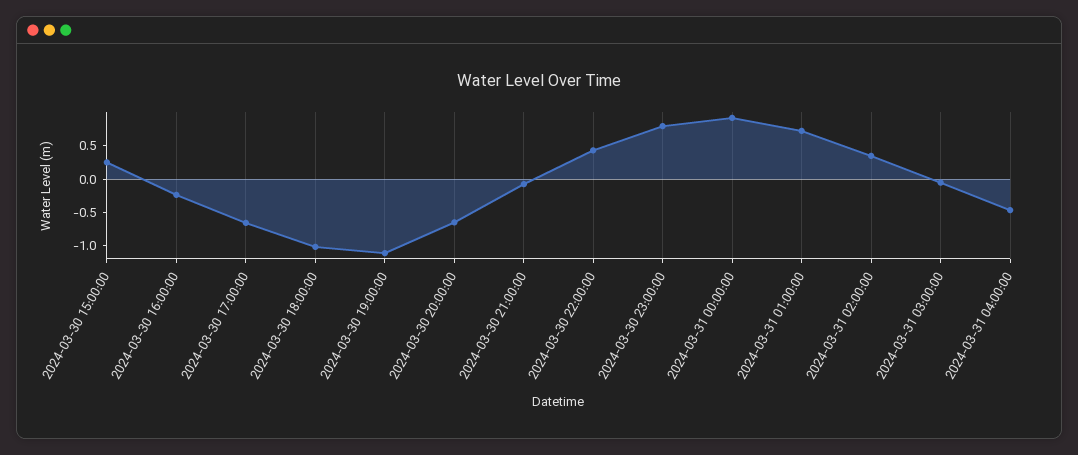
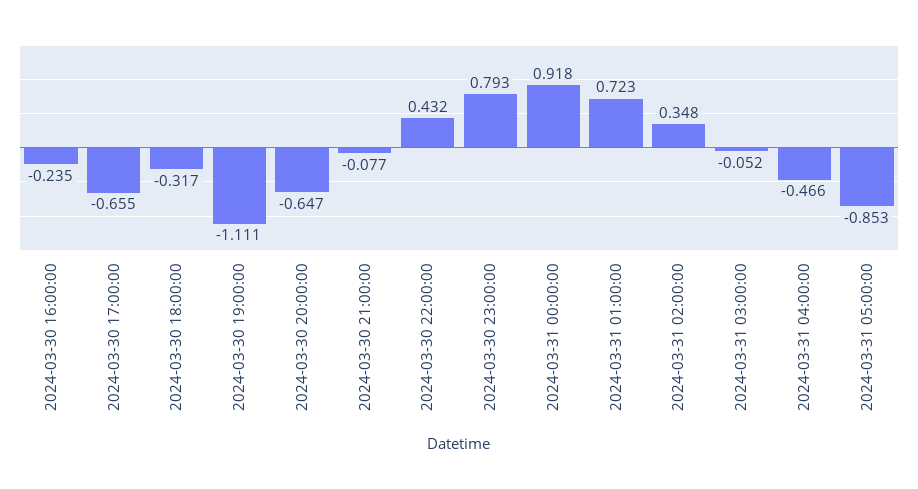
2024-03-30 15:00:00: 0.25 -> none
2024-03-30 18:00:00: -1 -> -0.317
2024-03-31 05:00:00: none -> -0.853

